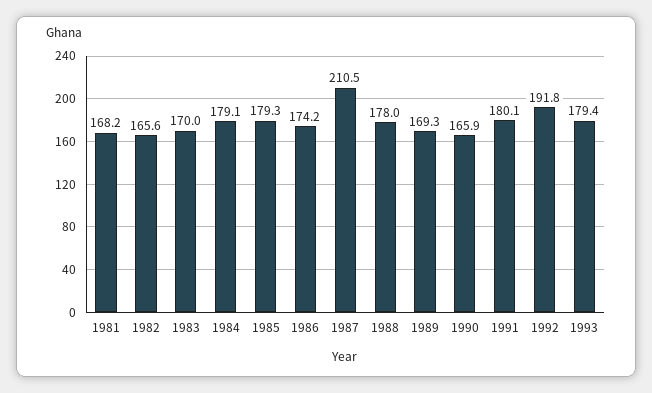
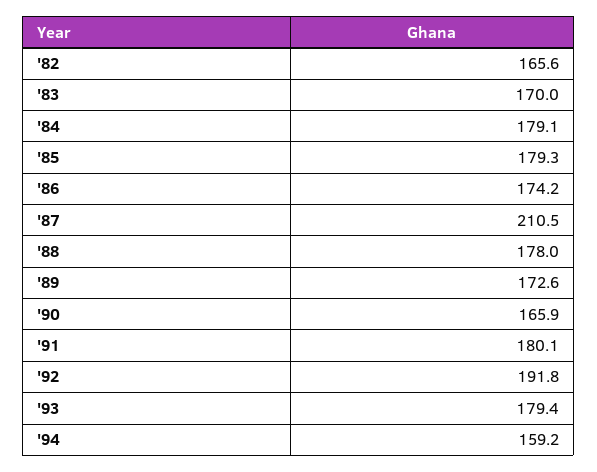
1981: 168.2 -> none
1989: 169.3 -> 172.6
'94: none -> 159.2

